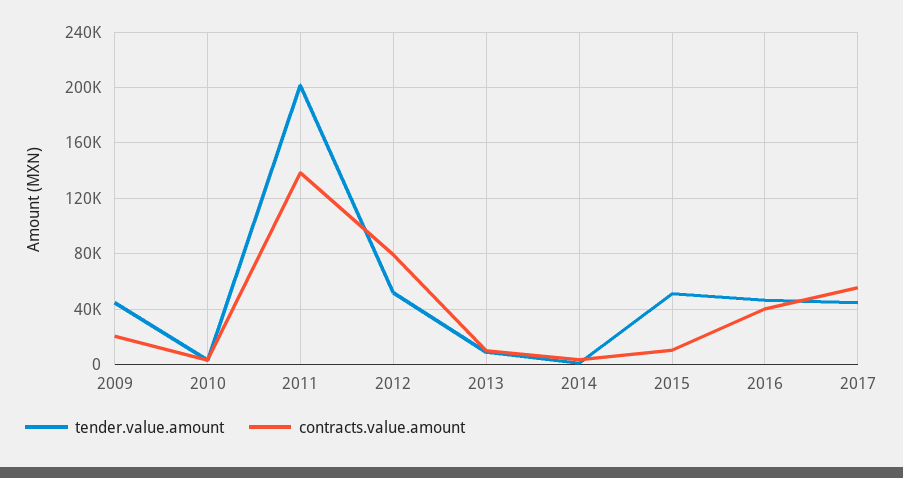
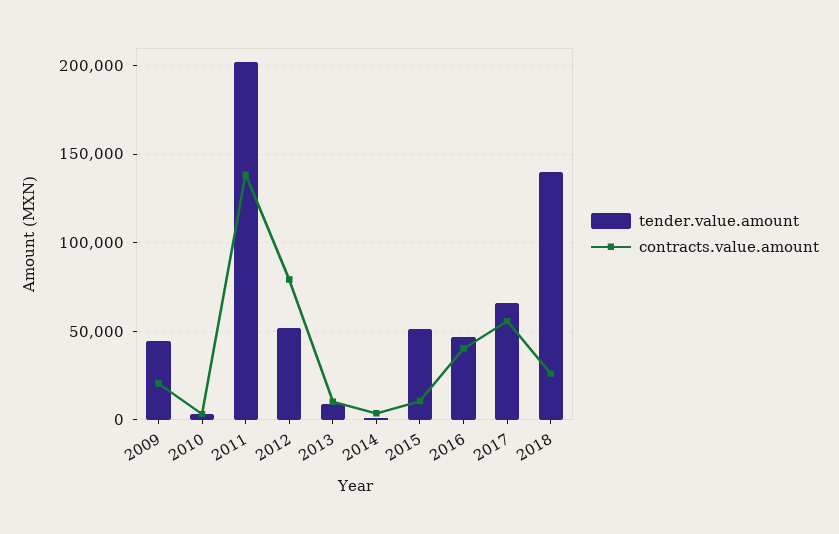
tender.value.amount, 2017: 45000 -> 65000
tender.value.amount, 2018: none -> 140000
contracts.value.amount, 2018: none -> 25000

